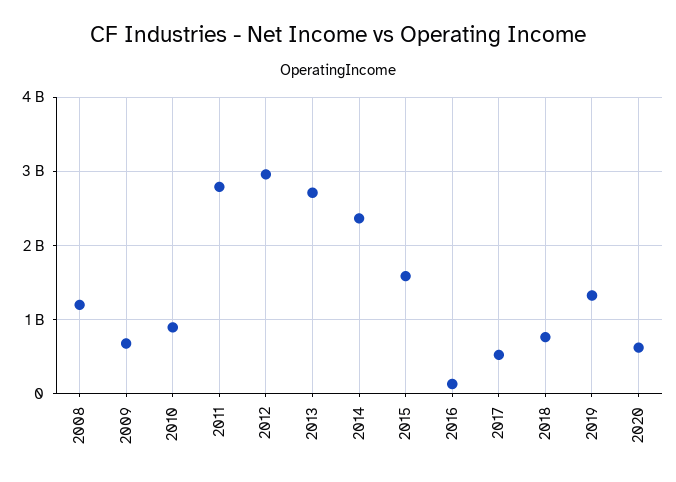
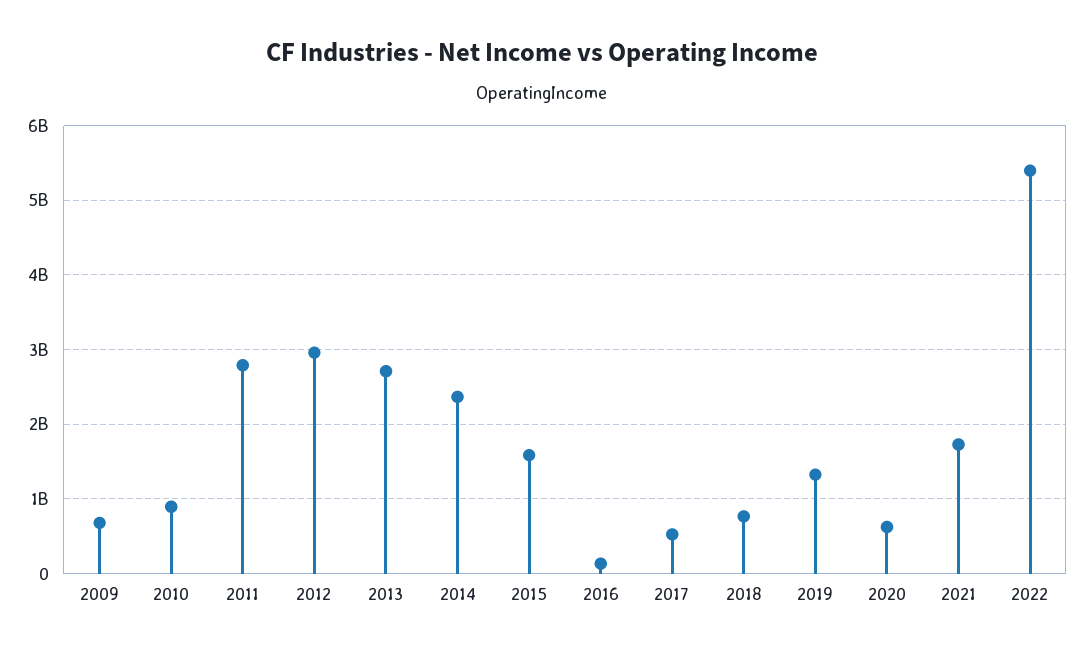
2008: 1200000000 -> none
2021: none -> 1700000000
2022: none -> 5400000000

